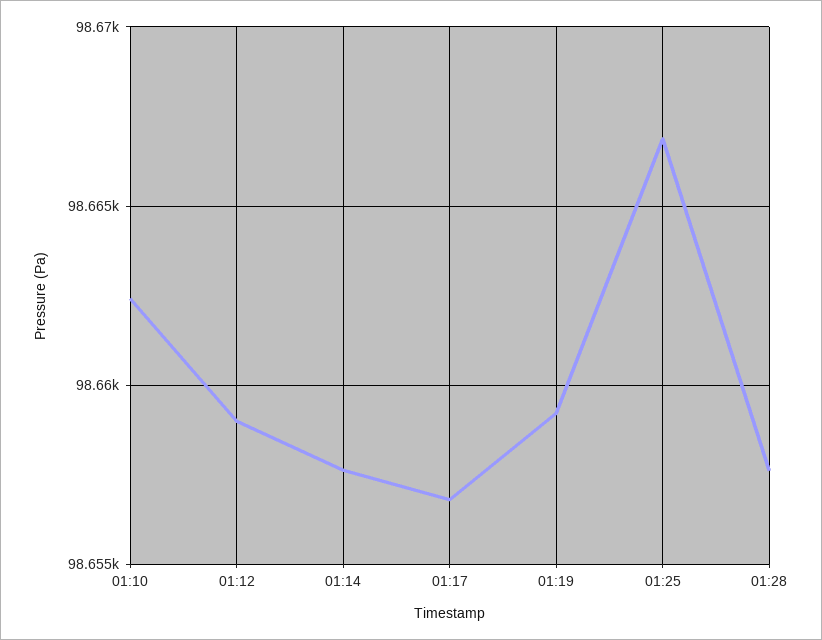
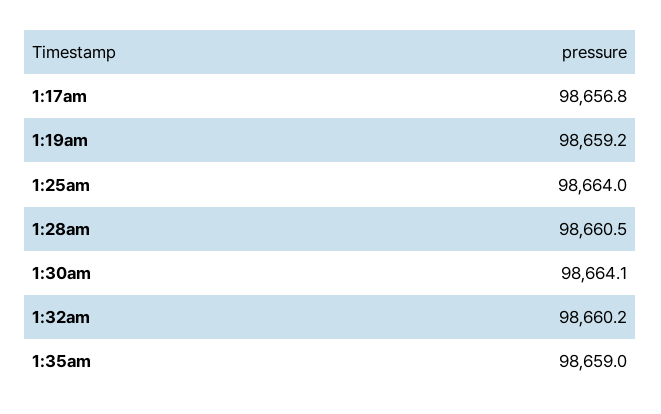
01:10: 98662.5 -> none
01:12: 98659 -> none
01:14: 98657.5 -> none
01:25: 98667 -> 98664
01:28: 98657.5 -> 98660.5
1:30am: none -> 98664.1
1:32am: none -> 98660.2
1:35am: none -> 98659

